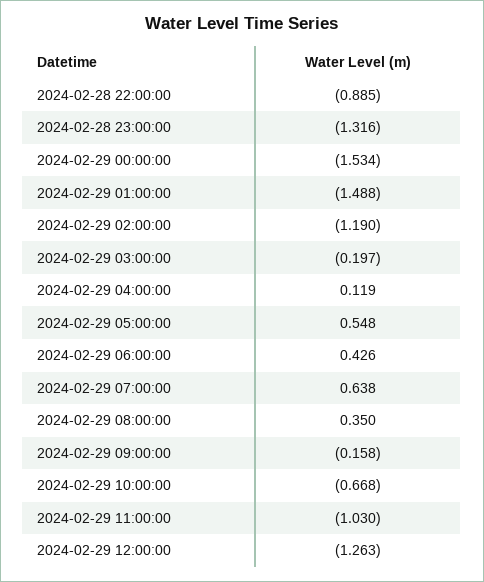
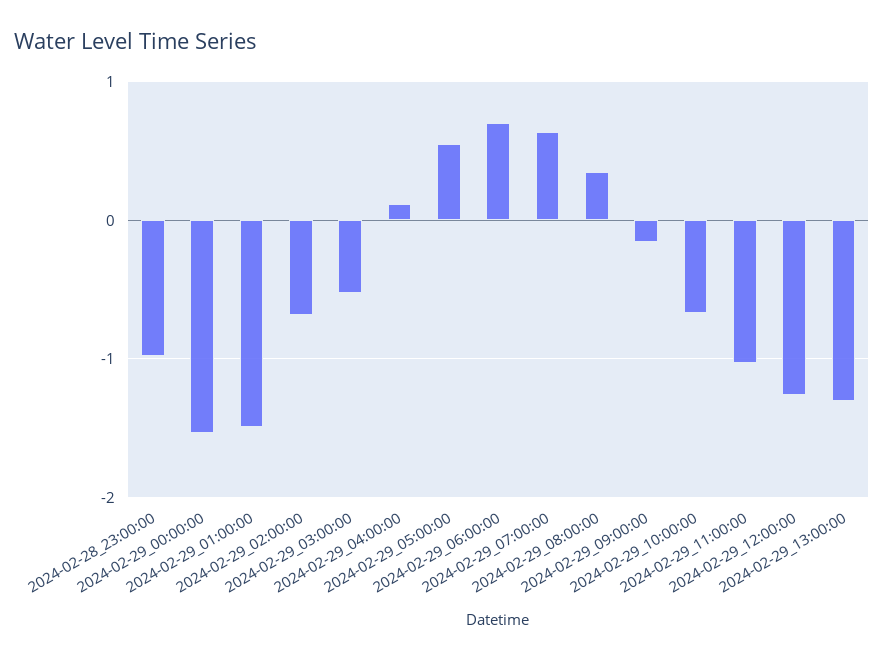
2024-02-28 22:00:00: -0.885 -> none
2024-02-28 23:00:00: -1.316 -> -1
2024-02-29 02:00:00: -1.19 -> -0.7
2024-02-29 03:00:00: -0.197 -> -0.5
2024-02-29 06:00:00: 0.426 -> 0.7
2024-02-29_13:00:00: none -> -1.3

